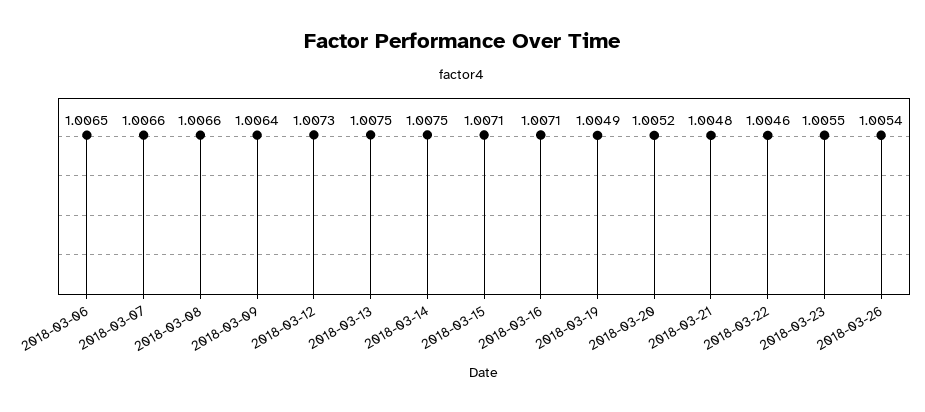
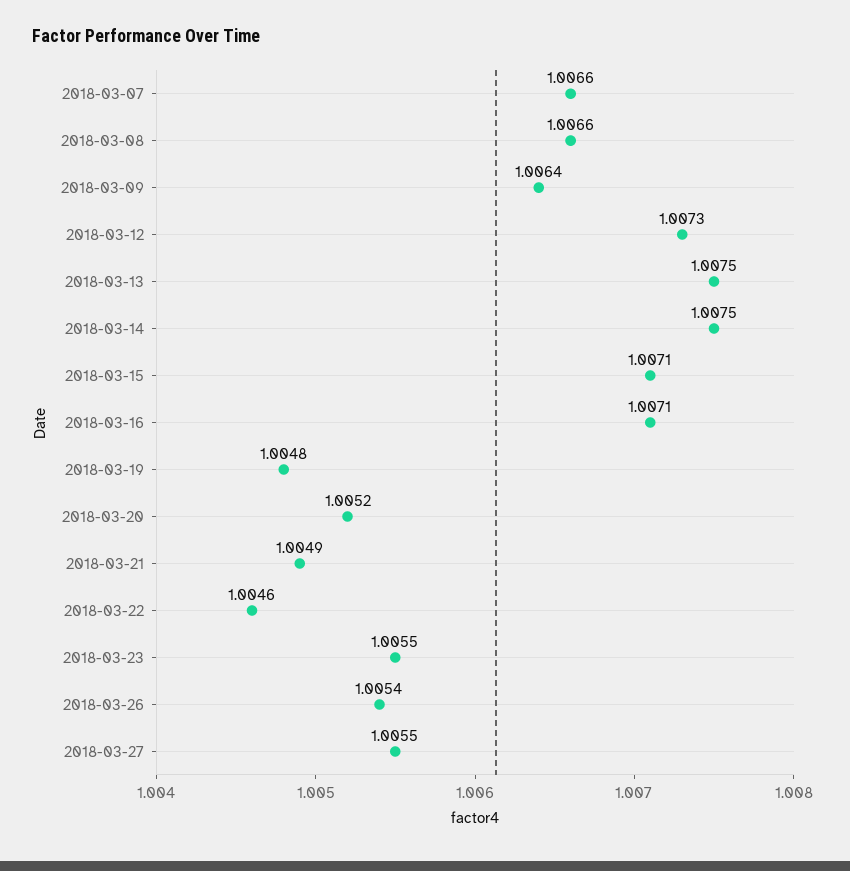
2018-03-06: 1.0065 -> none
2018-03-19: 1.0049 -> 1.0048
2018-03-21: 1.0048 -> 1.0049
2018-03-27: none -> 1.0055

